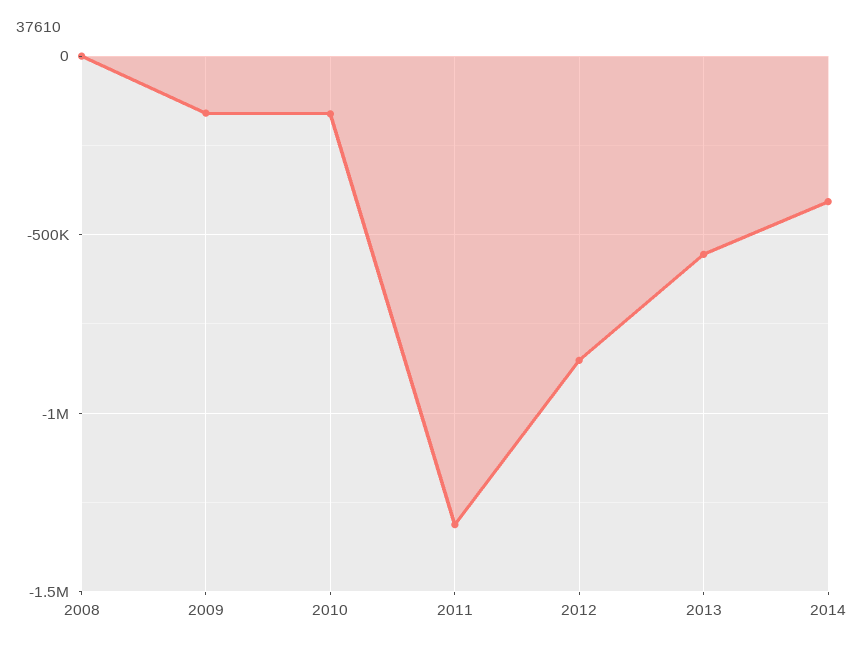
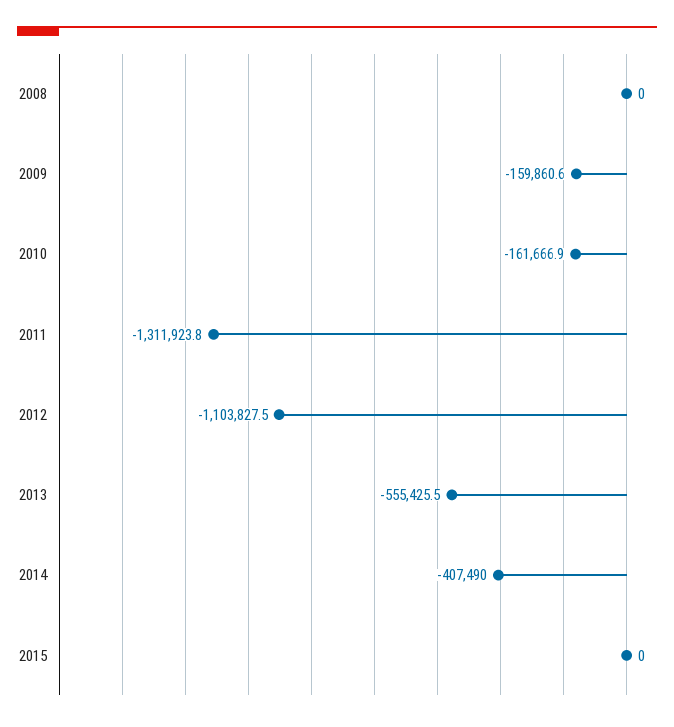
2012: -850000 -> -1103827.5
2015: none -> 0

